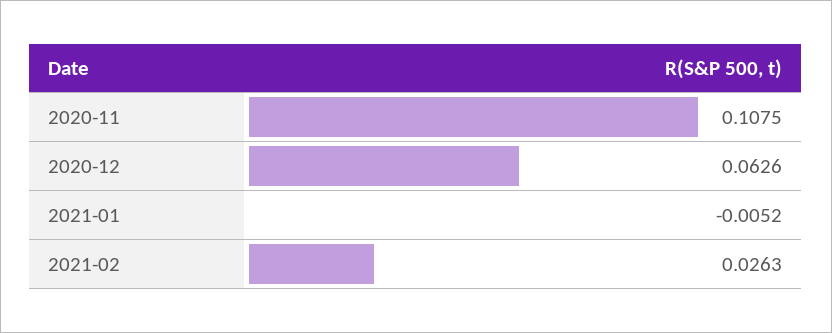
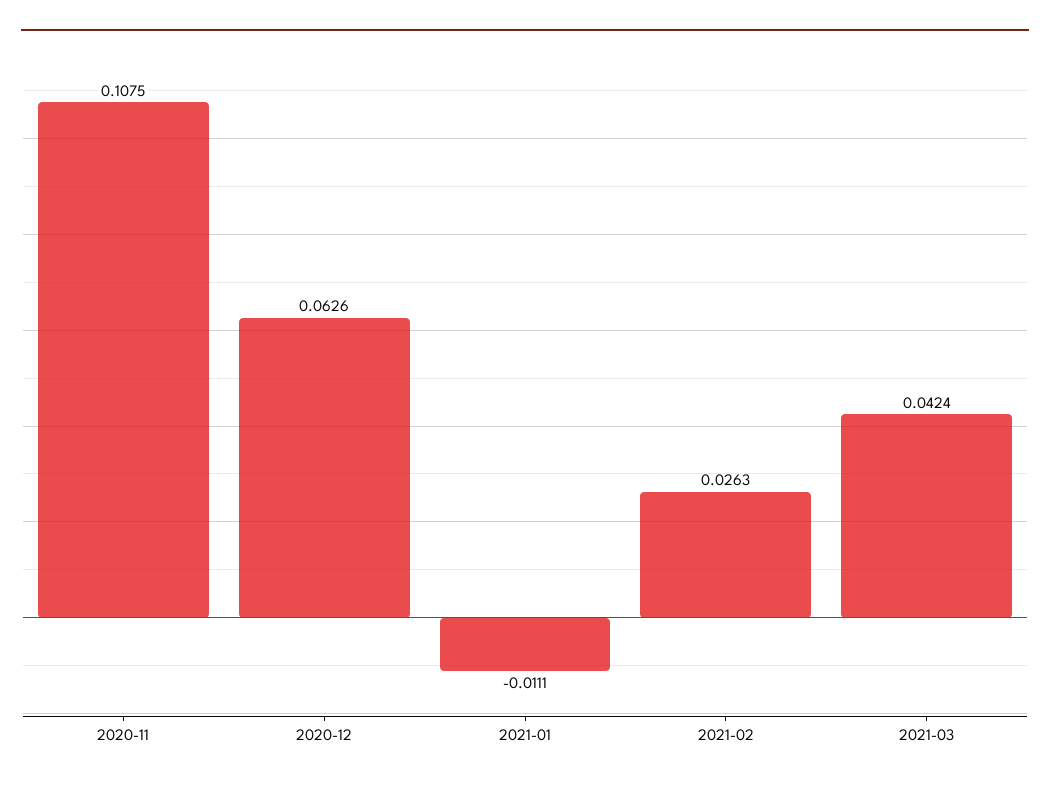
2021-01: -0.0052 -> -0.0111
2021-03: none -> 0.0424

